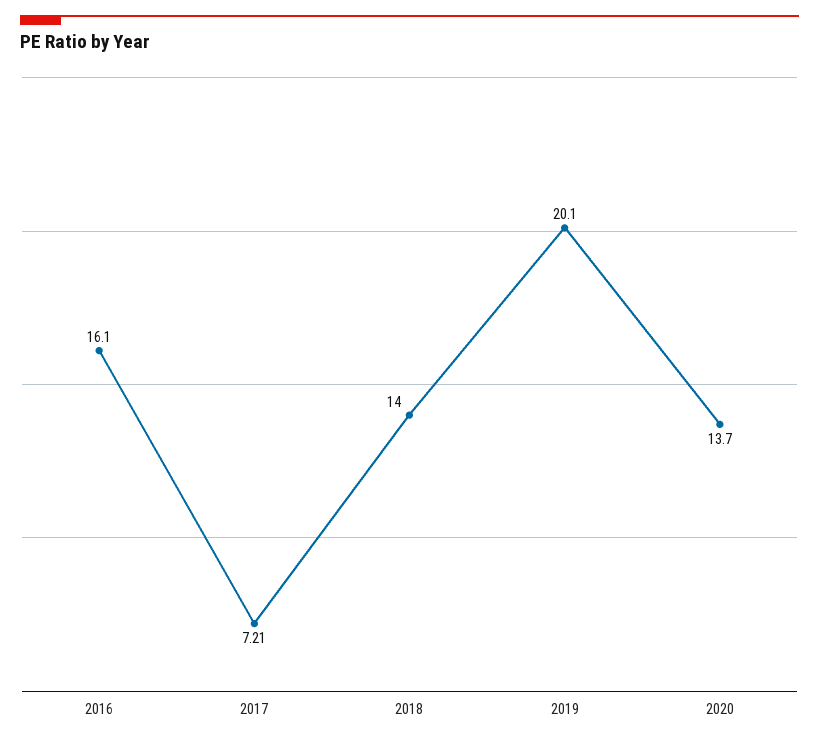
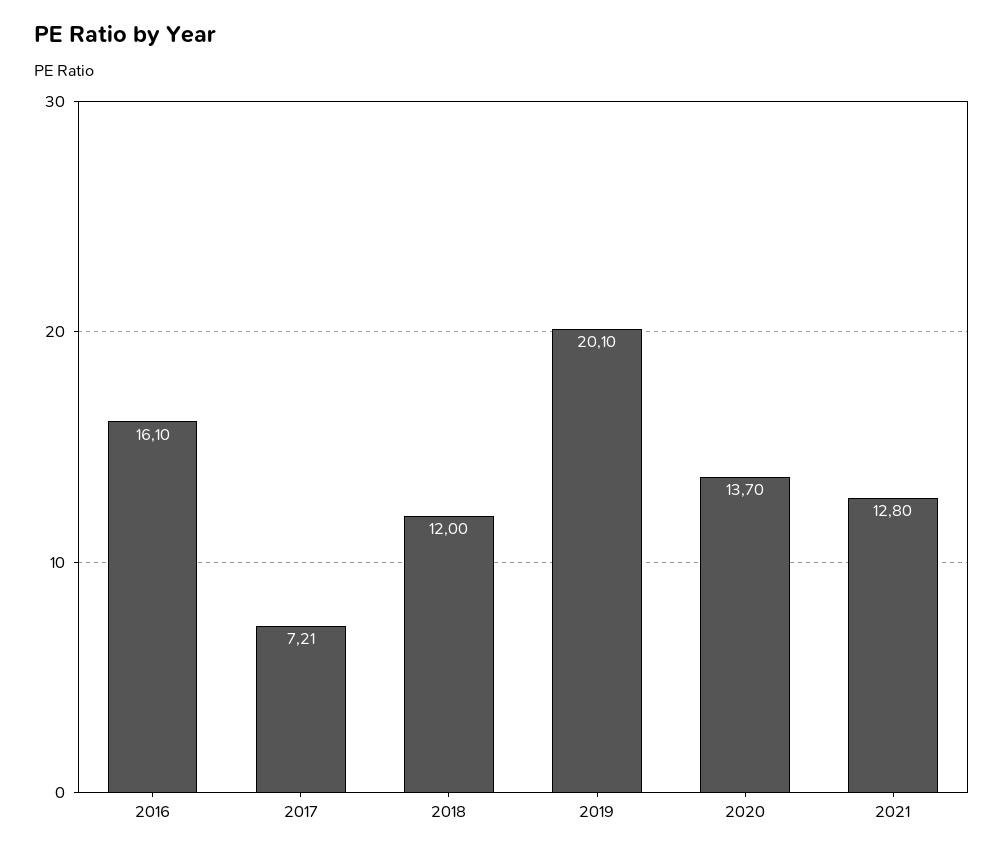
2018: 14 -> 12
2021: none -> 12.8

